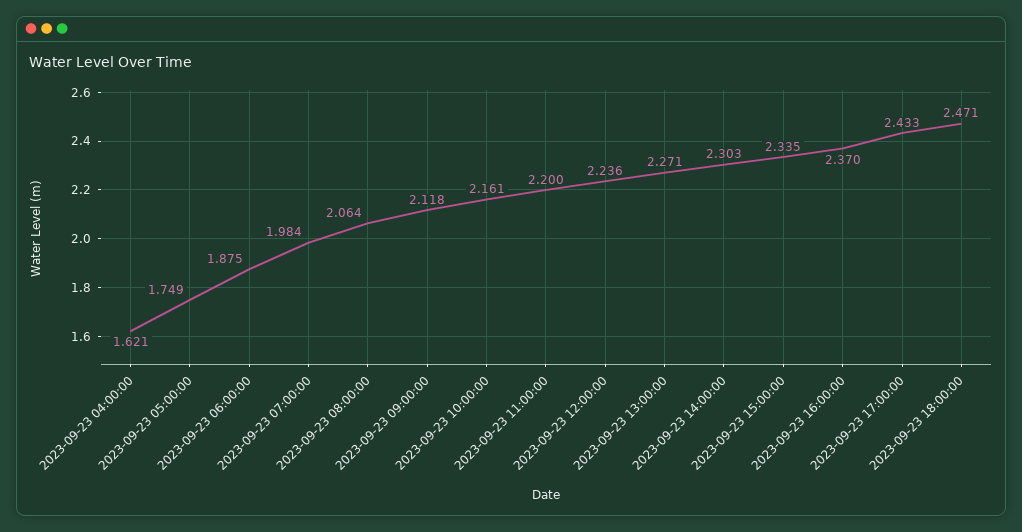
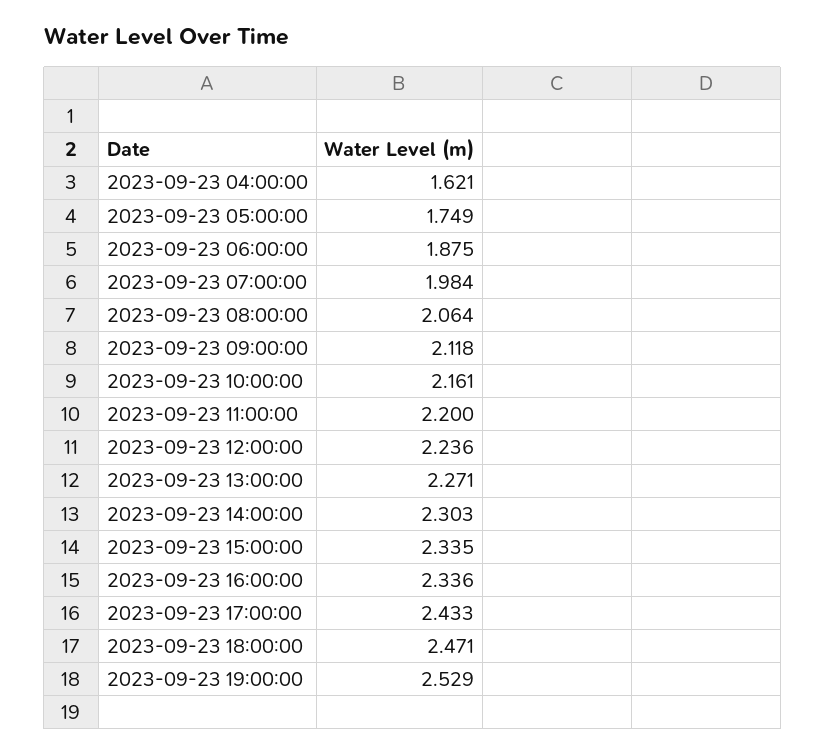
2023-09-23 16:00:00: 2.37 -> 2.336
2023-09-23 19:00:00: none -> 2.529

